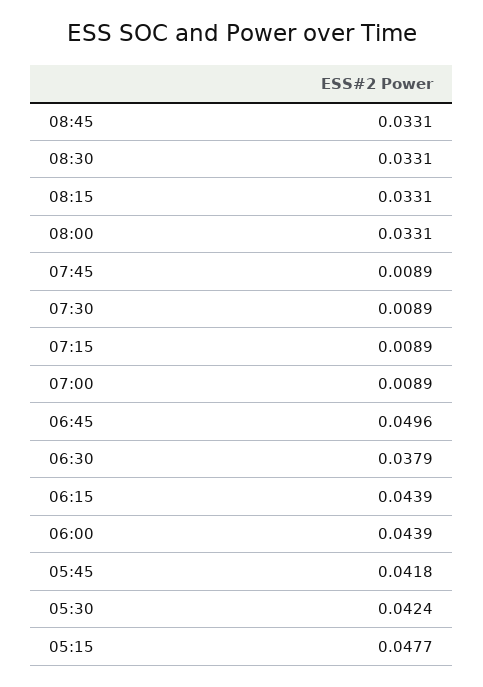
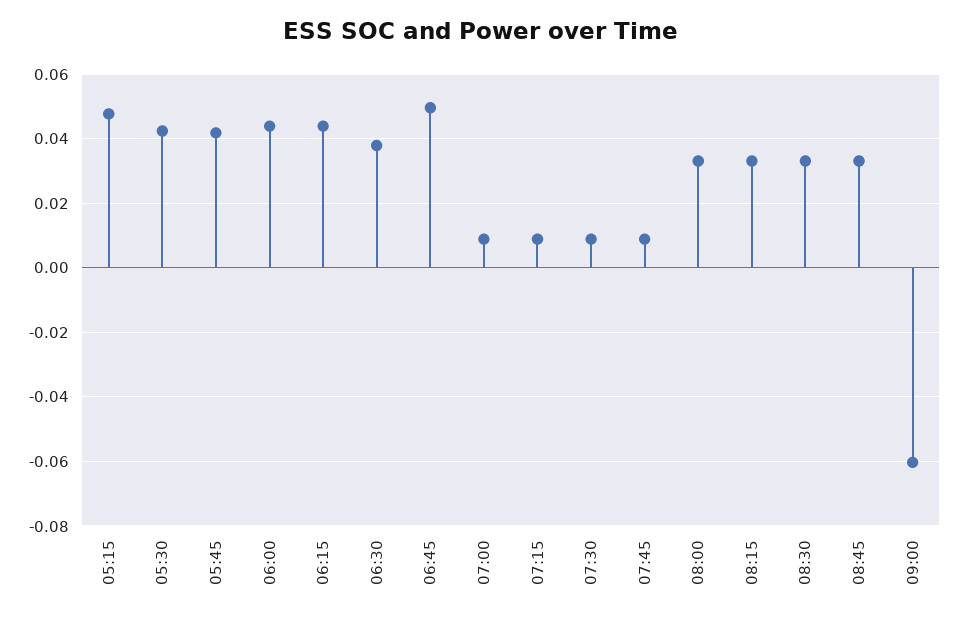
09:00: none -> -0.06

